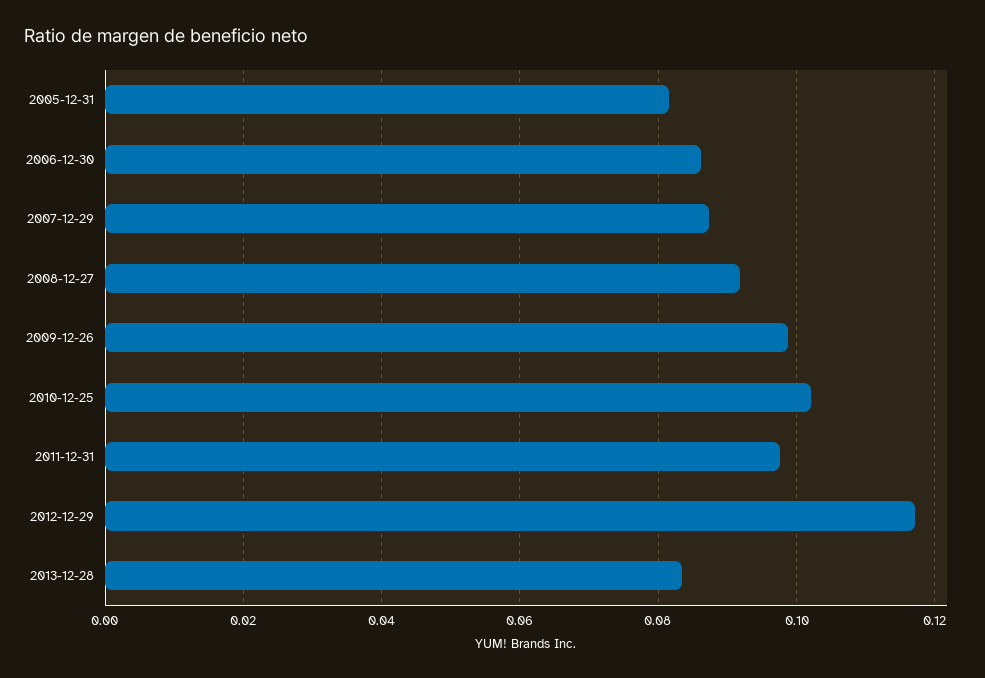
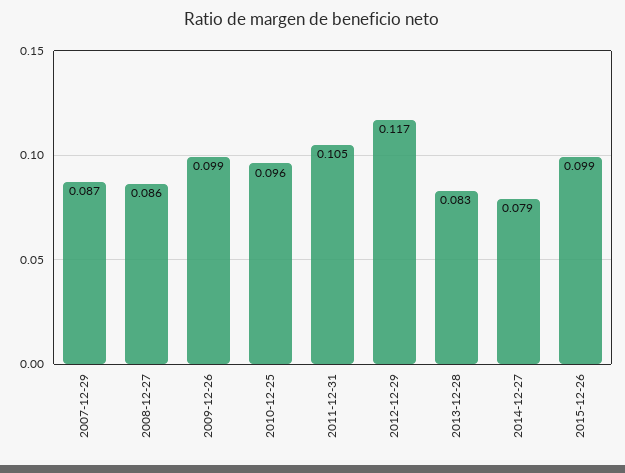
2005-12-31: 0.082 -> none
2006-12-30: 0.086 -> none
2008-12-27: 0.092 -> 0.086
2010-12-25: 0.102 -> 0.096
2011-12-31: 0.098 -> 0.105
2014-12-27: none -> 0.079
2015-12-26: none -> 0.099

